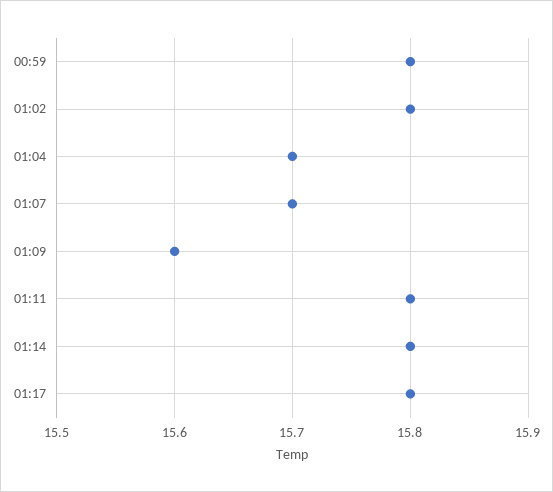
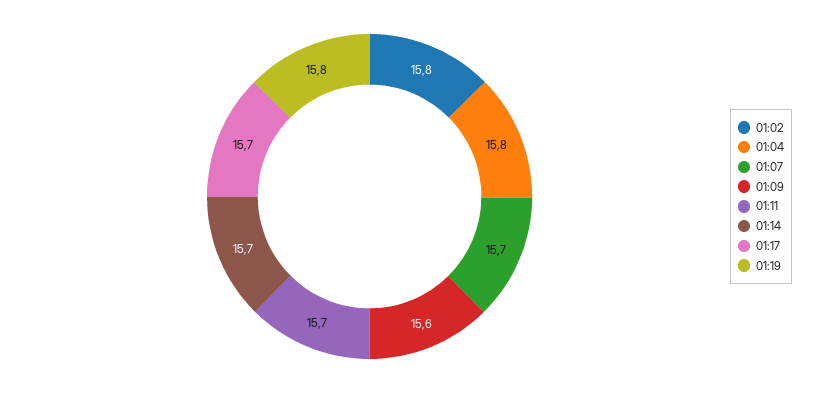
00:59: 15.8 -> none
01:04: 15.7 -> 15.8
01:11: 15.8 -> 15.7
01:14: 15.8 -> 15.7
01:17: 15.8 -> 15.7
01:19: none -> 15.8

